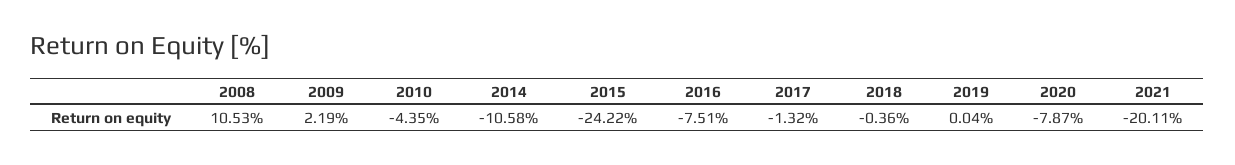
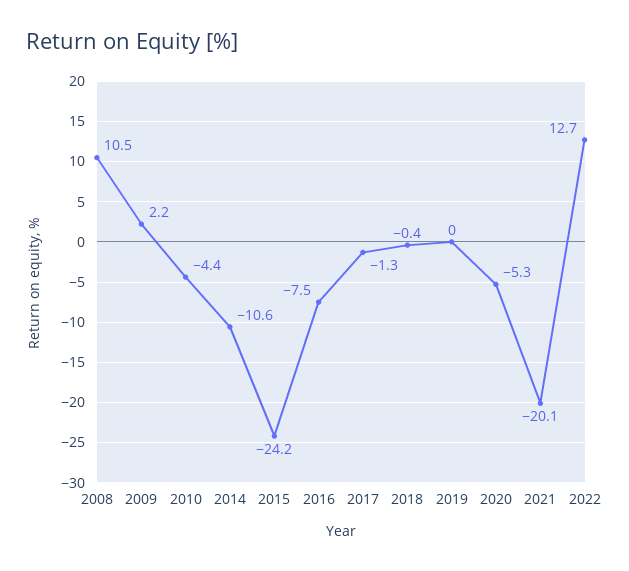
2020: -7.87 -> -5.3
2022: none -> 12.7

